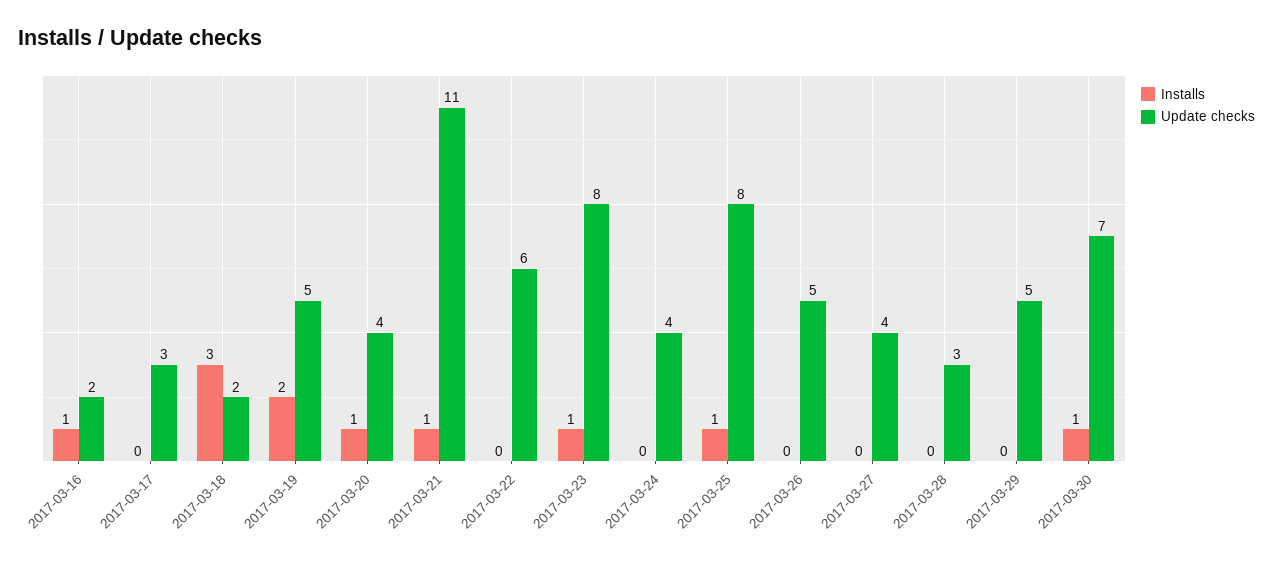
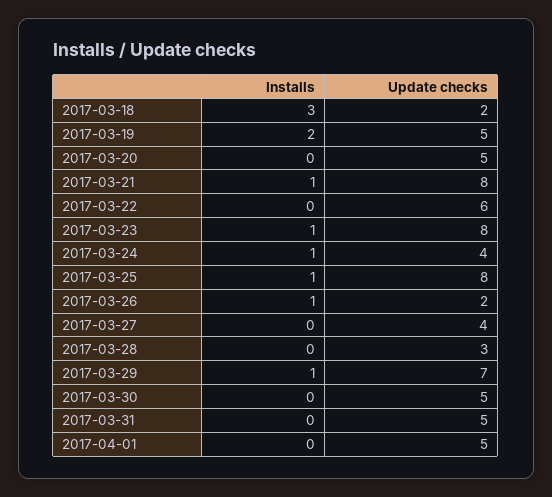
Installs, 2017-03-16: 1 -> none
Update checks, 2017-03-16: 2 -> none
Installs, 2017-03-17: 0 -> none
Update checks, 2017-03-17: 3 -> none
Installs, 2017-03-20: 1 -> 0
Update checks, 2017-03-20: 4 -> 5
Update checks, 2017-03-21: 11 -> 8
Installs, 2017-03-24: 0 -> 1
Installs, 2017-03-26: 0 -> 1
Update checks, 2017-03-26: 5 -> 2
Installs, 2017-03-29: 0 -> 1
Update checks, 2017-03-29: 5 -> 7
Installs, 2017-03-30: 1 -> 0
Update checks, 2017-03-30: 7 -> 5
Installs, 2017-03-31: none -> 0
Update checks, 2017-03-31: none -> 5
Installs, 2017-04-01: none -> 0
Update checks, 2017-04-01: none -> 5

